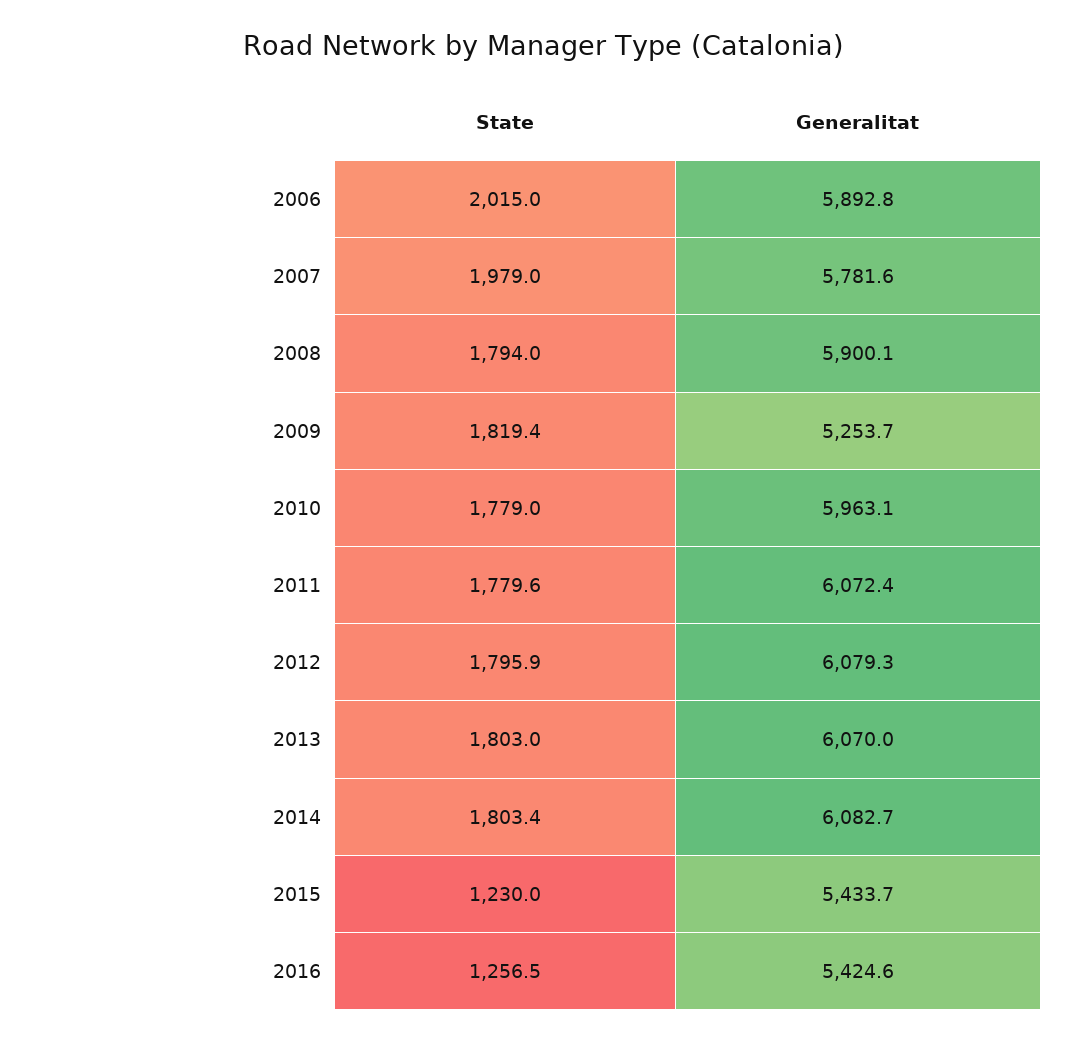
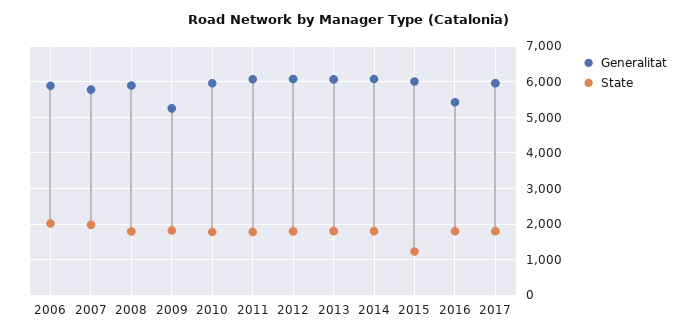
Generalitat, 2015: 5433.7 -> 6000
State, 2016: 1256.5 -> 1800
Generalitat, 2017: none -> 6000
State, 2017: none -> 1800

